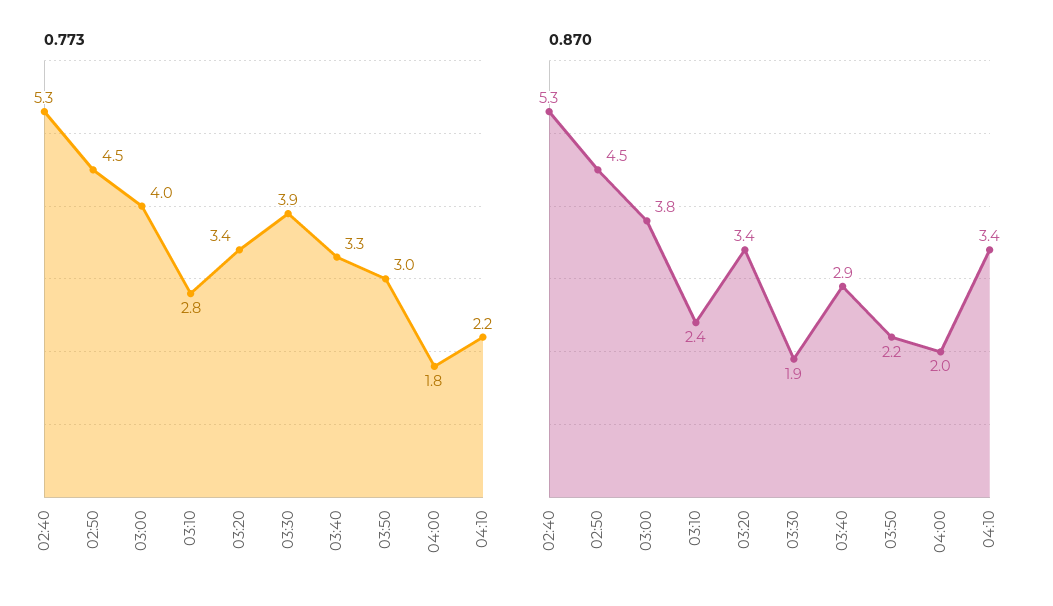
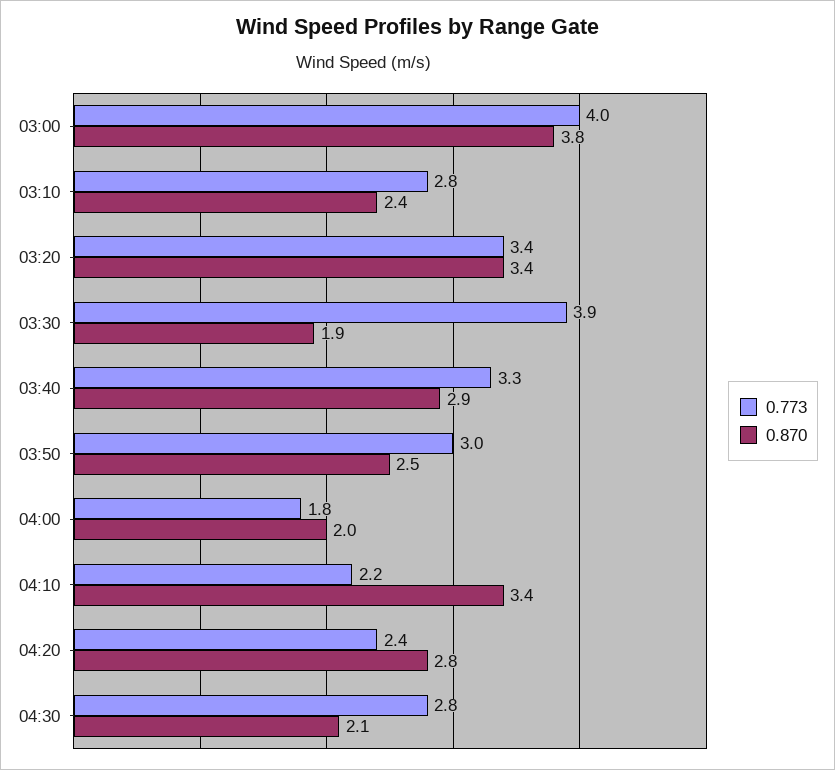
0.773, 02:40: 5.3 -> none
0.773, 02:50: 4.5 -> none
0.870, 02:40: 5.3 -> none
0.870, 02:50: 4.5 -> none
0.870, 03:50: 2.2 -> 2.5
0.773, 04:20: none -> 2.4
0.870, 04:20: none -> 2.8
0.773, 04:30: none -> 2.8
0.870, 04:30: none -> 2.1

